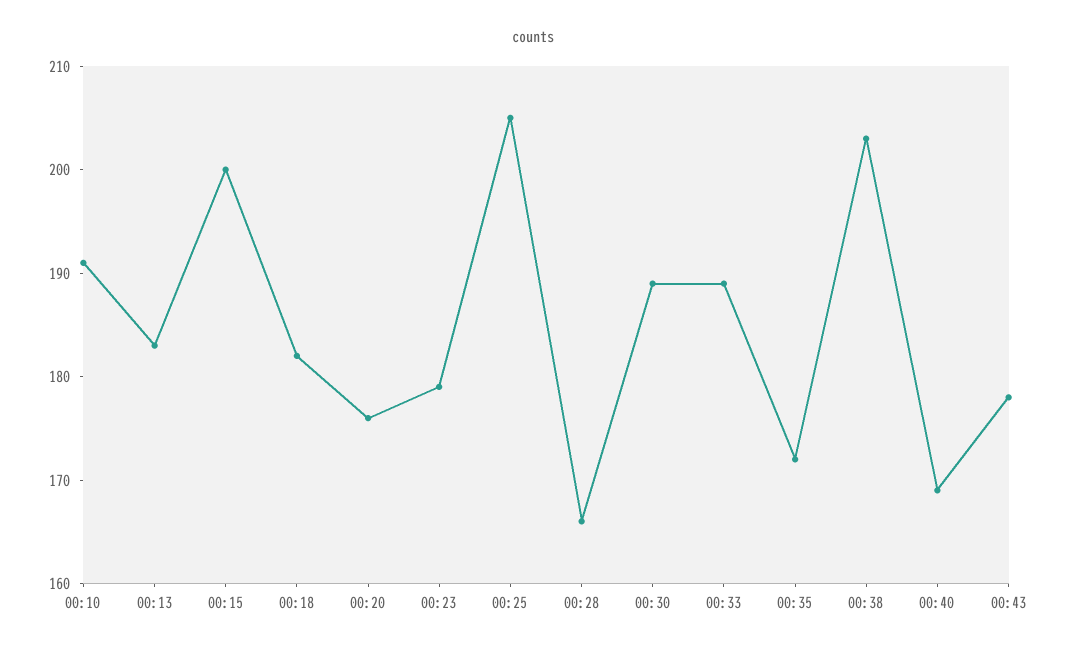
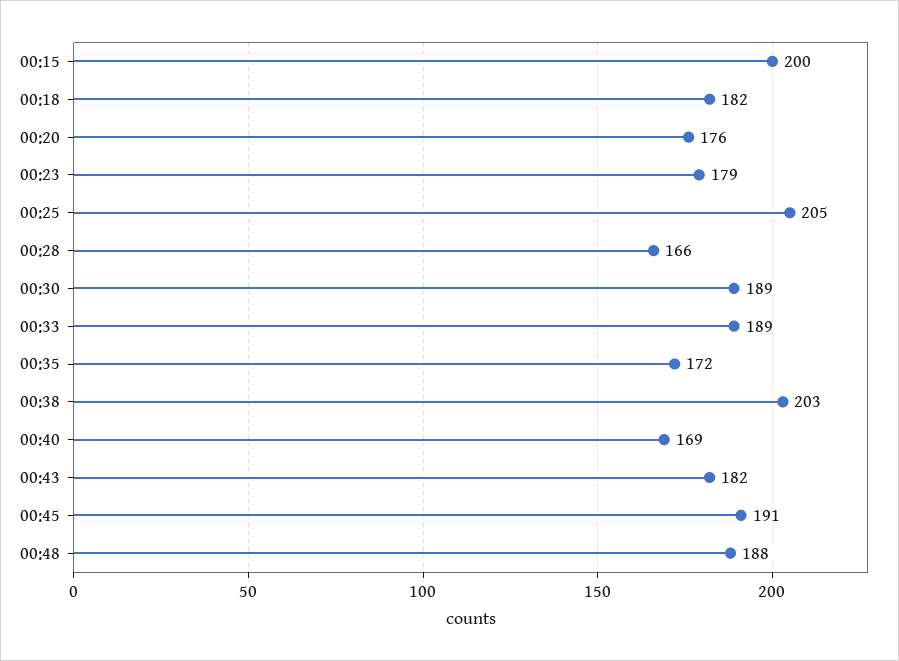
00:10: 191 -> none
00:13: 183 -> none
00:43: 178 -> 182
00:45: none -> 191
00:48: none -> 188

